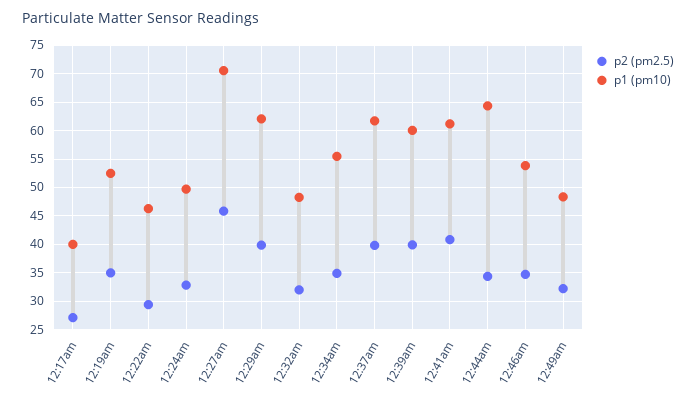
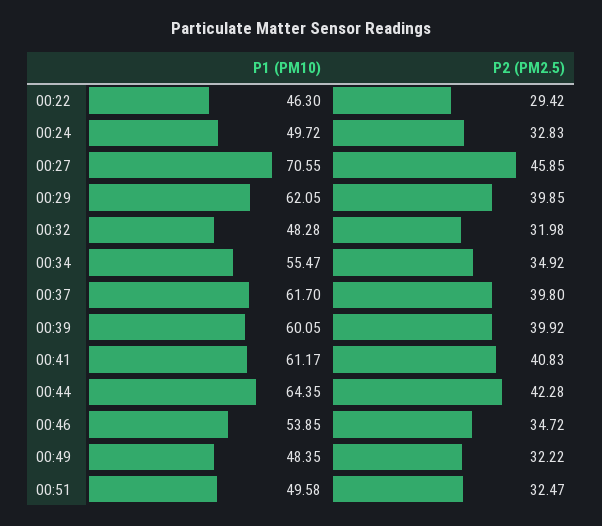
p2 (pm2.5), 12:17am: 27.5 -> none
p1 (pm10), 12:17am: 40 -> none
p2 (pm2.5), 12:19am: 35 -> none
p1 (pm10), 12:19am: 52.5 -> none
p2 (pm2.5), 12:44am: 35 -> 42.28
p1 (pm10), 00:51: none -> 49.58
p2 (pm2.5), 00:51: none -> 32.47

